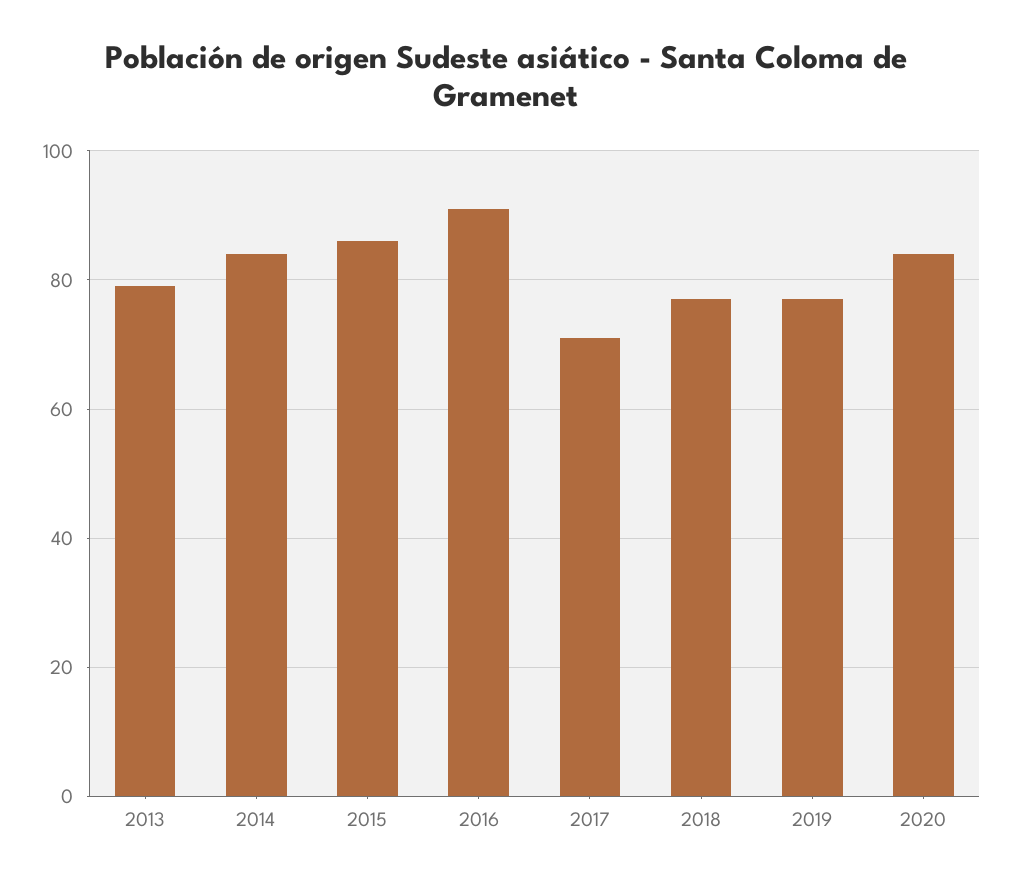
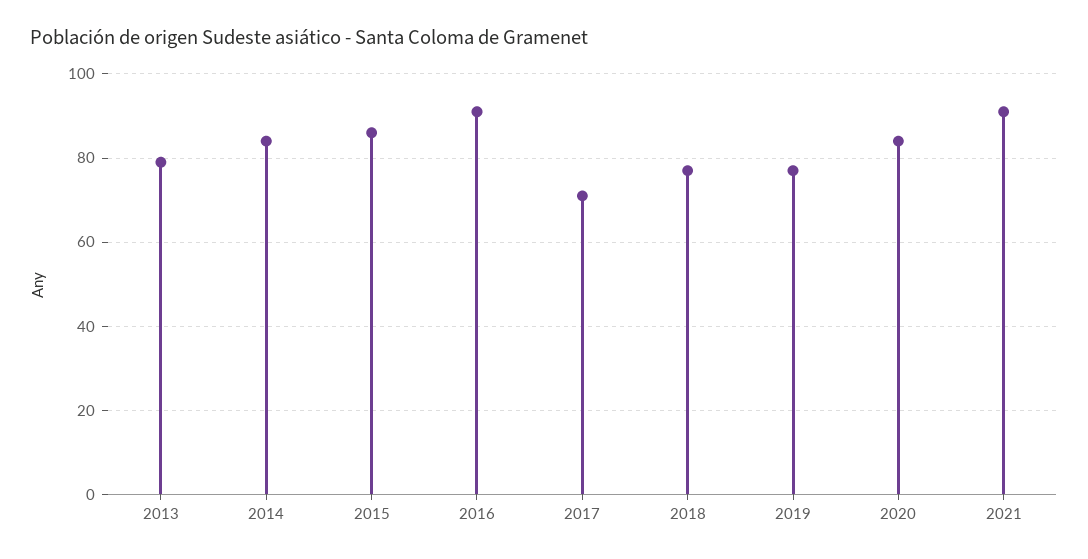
2021: none -> 90

